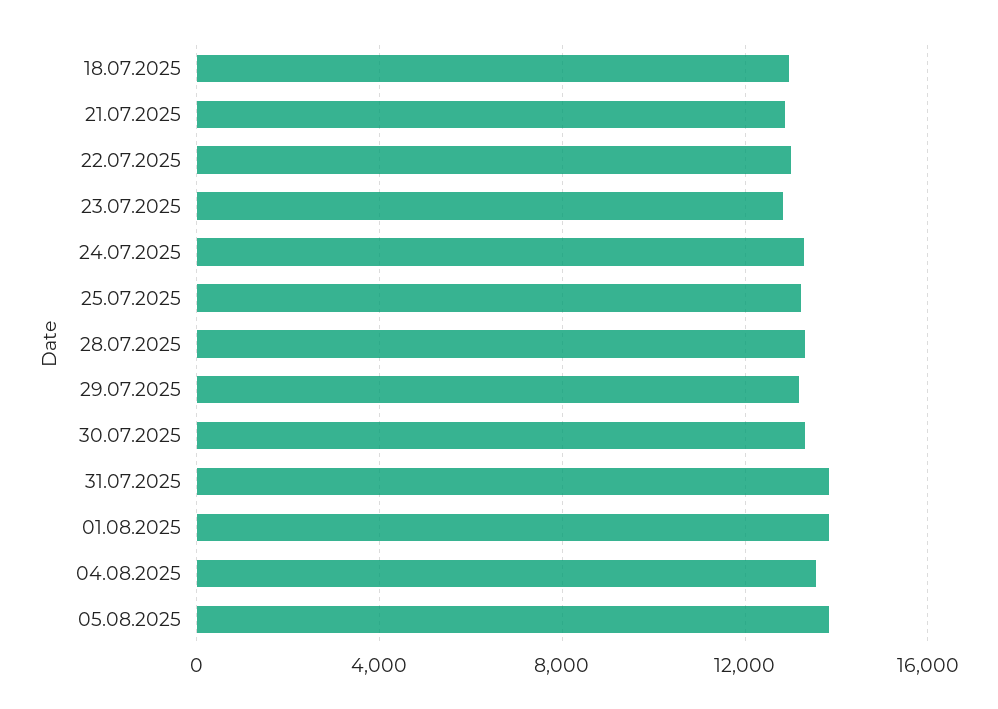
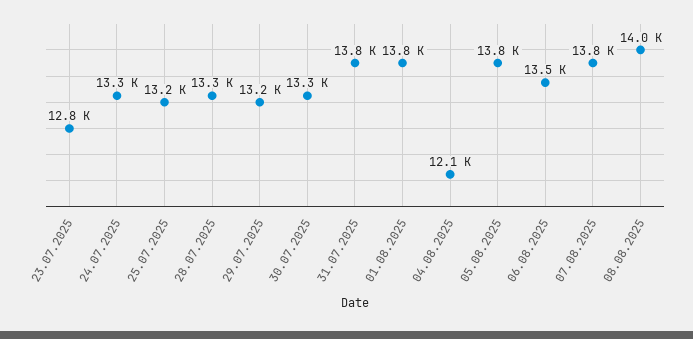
18.07.2025: 13000 -> none
21.07.2025: 13000 -> none
22.07.2025: 13000 -> none
04.08.2025: 13500 -> 12100
06.08.2025: none -> 13500
07.08.2025: none -> 13800
08.08.2025: none -> 14000

